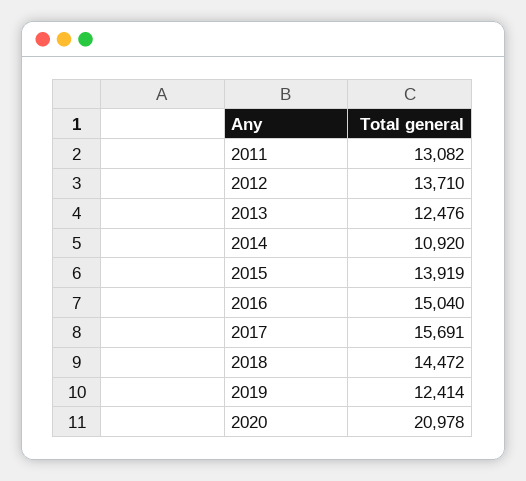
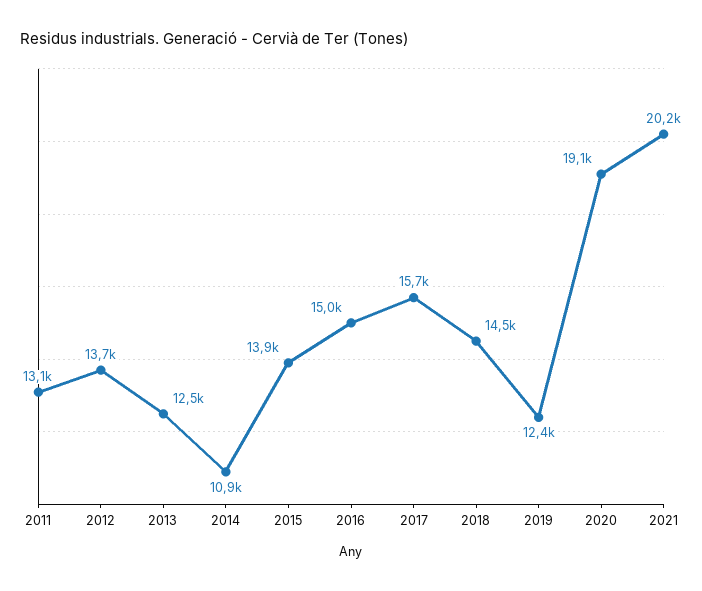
2020: 20978 -> 19100
2021: none -> 20200

